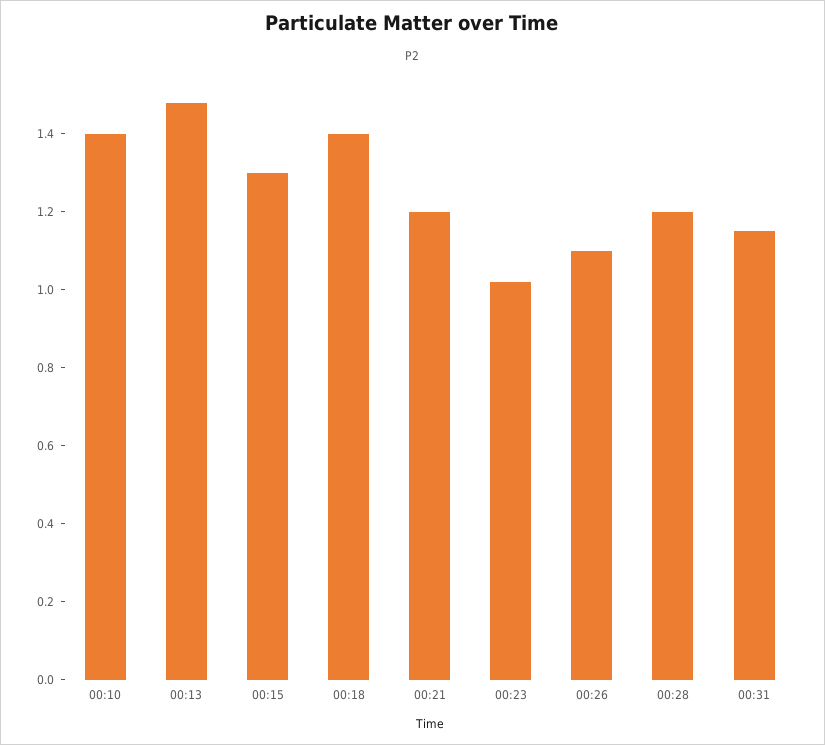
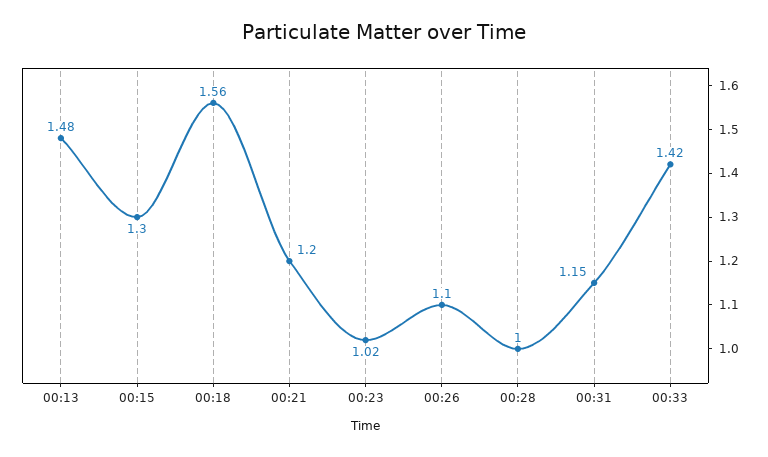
00:10: 1.4 -> none
00:18: 1.4 -> 1.56
00:28: 1.2 -> 1
00:33: none -> 1.42

